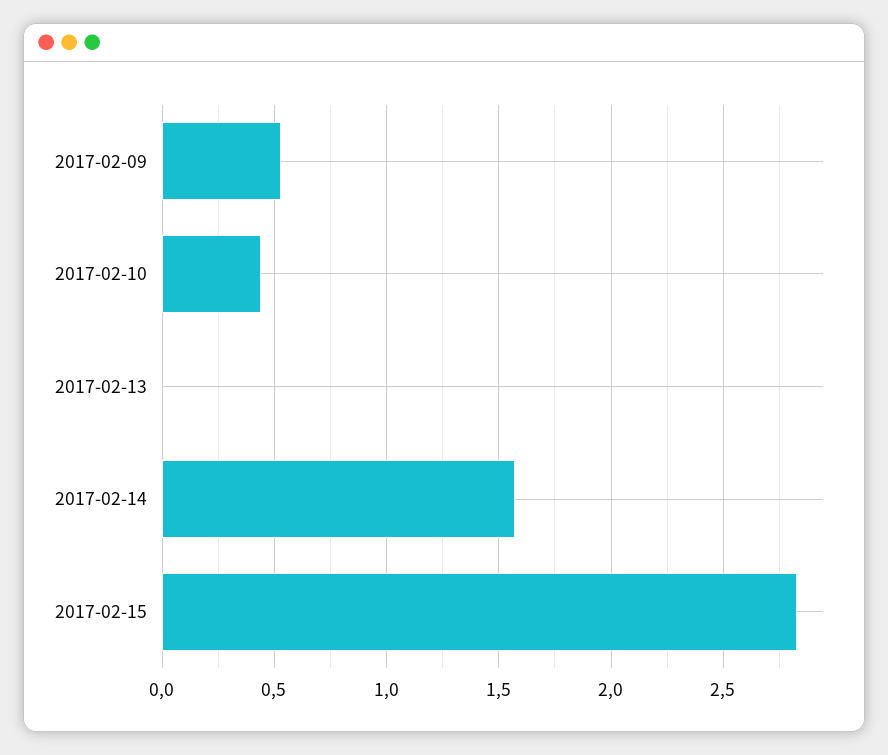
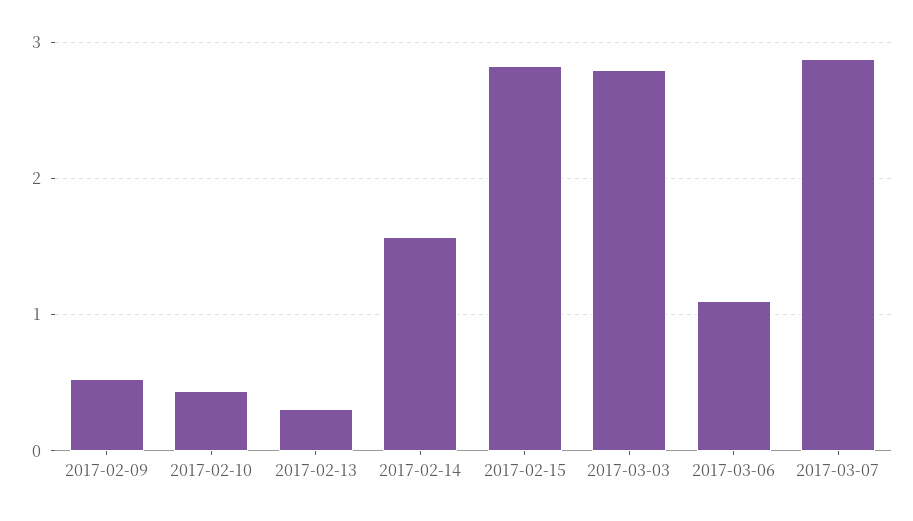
2017-02-13: 0 -> 0.3
2017-03-03: none -> 2.8
2017-03-06: none -> 1.1
2017-03-07: none -> 2.9

